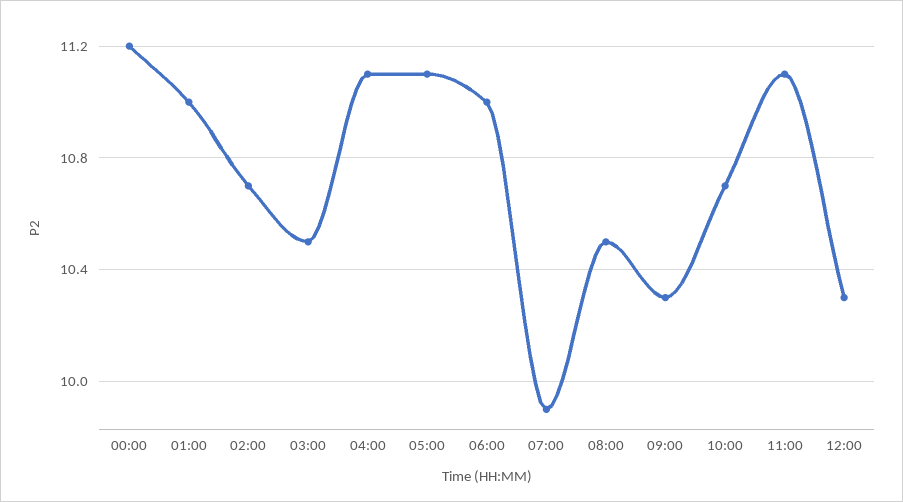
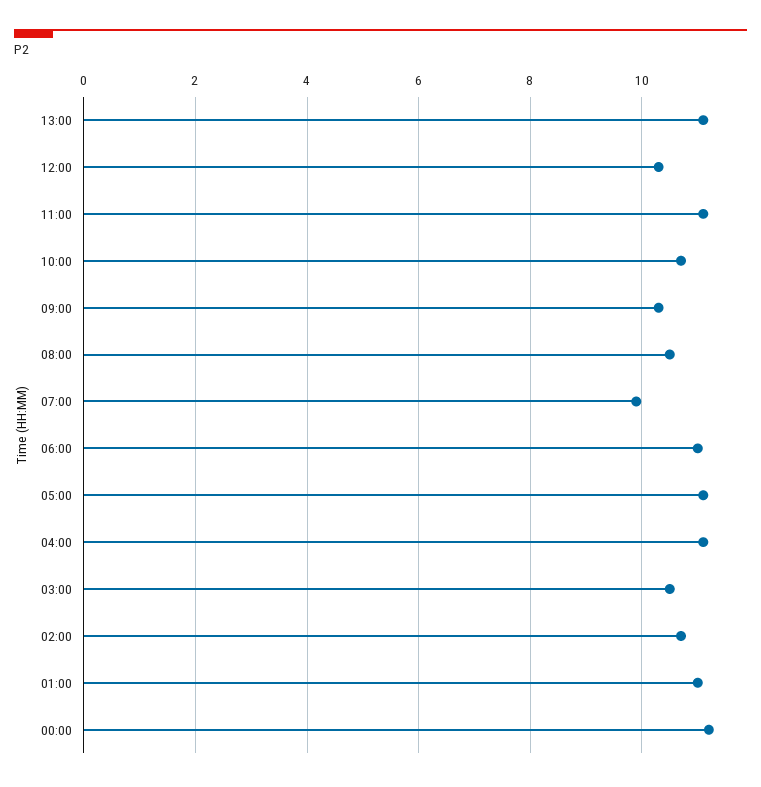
13:00: none -> 11

